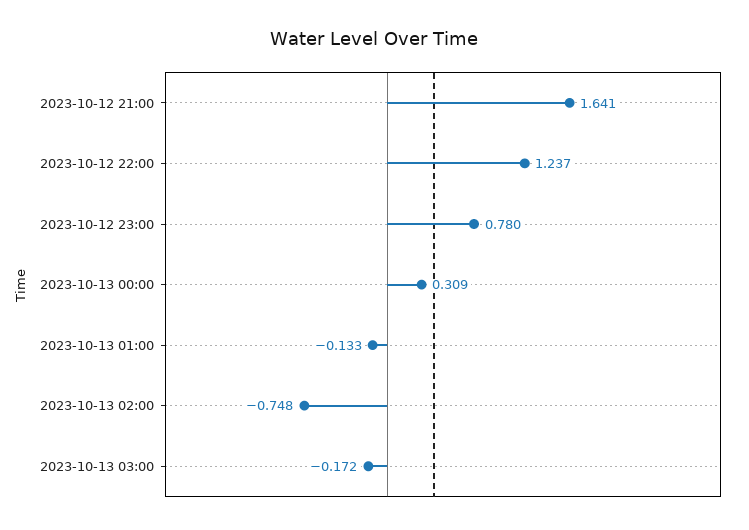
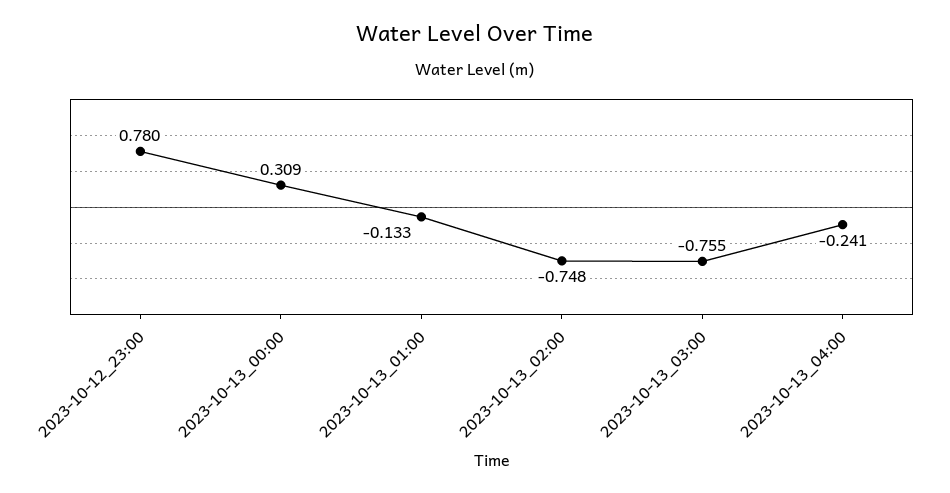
2023-10-12 21:00: 1.641 -> none
2023-10-12 22:00: 1.237 -> none
2023-10-13 03:00: -0.172 -> -0.755
2023-10-13_04:00: none -> -0.241

